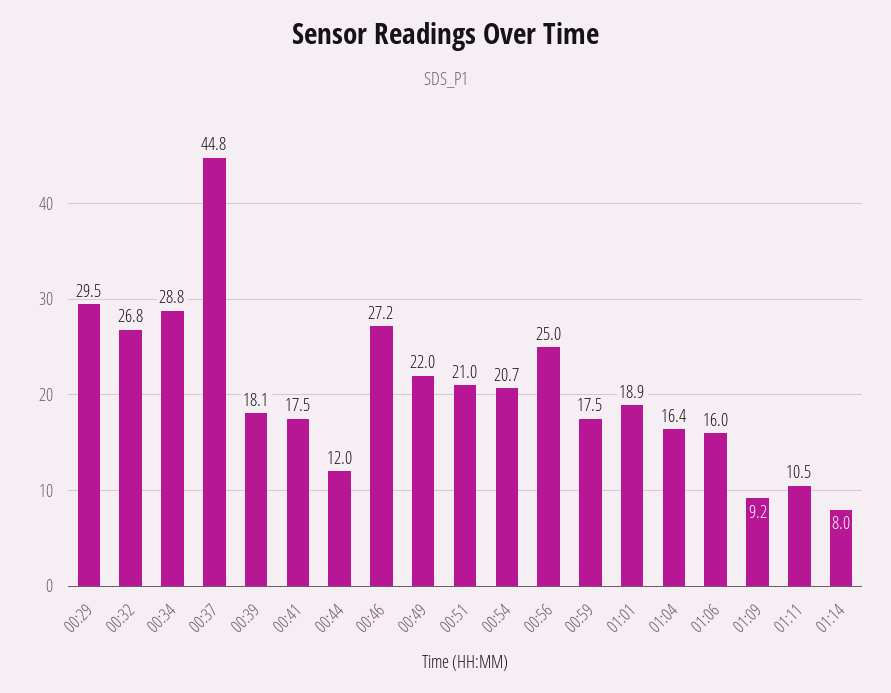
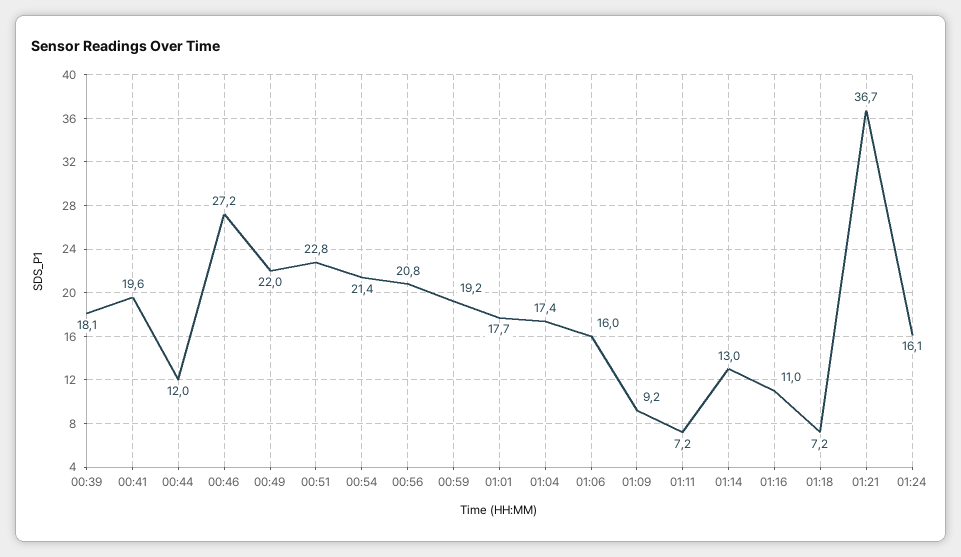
00:29: 29.5 -> none
00:32: 26.8 -> none
00:34: 28.8 -> none
00:37: 44.8 -> none
00:41: 17.5 -> 19.6
00:51: 21 -> 22.8
00:54: 20.7 -> 21.4
00:56: 25 -> 20.8
00:59: 17.5 -> 19.2
01:01: 18.9 -> 17.7
01:04: 16.4 -> 17.4
01:11: 10.5 -> 7.2
01:14: 8 -> 13
01:16: none -> 11
01:18: none -> 7.2
01:21: none -> 36.7
01:24: none -> 16.1

